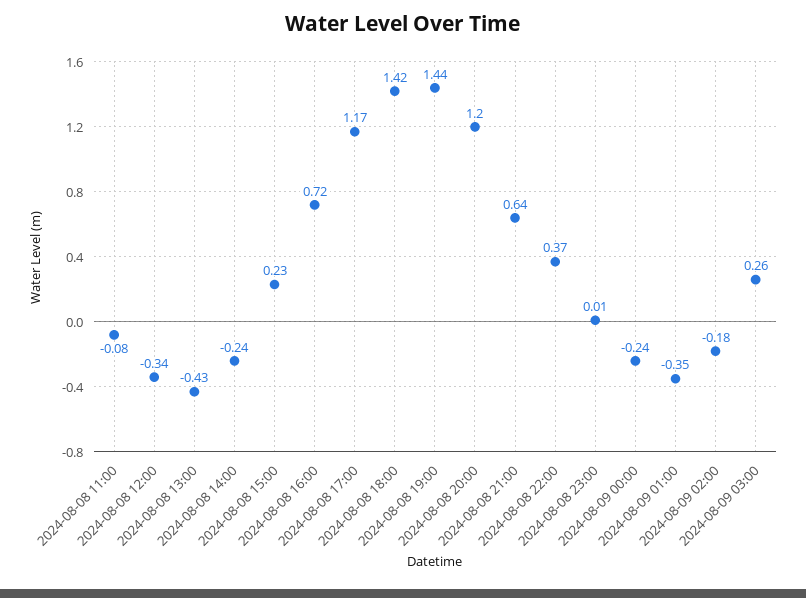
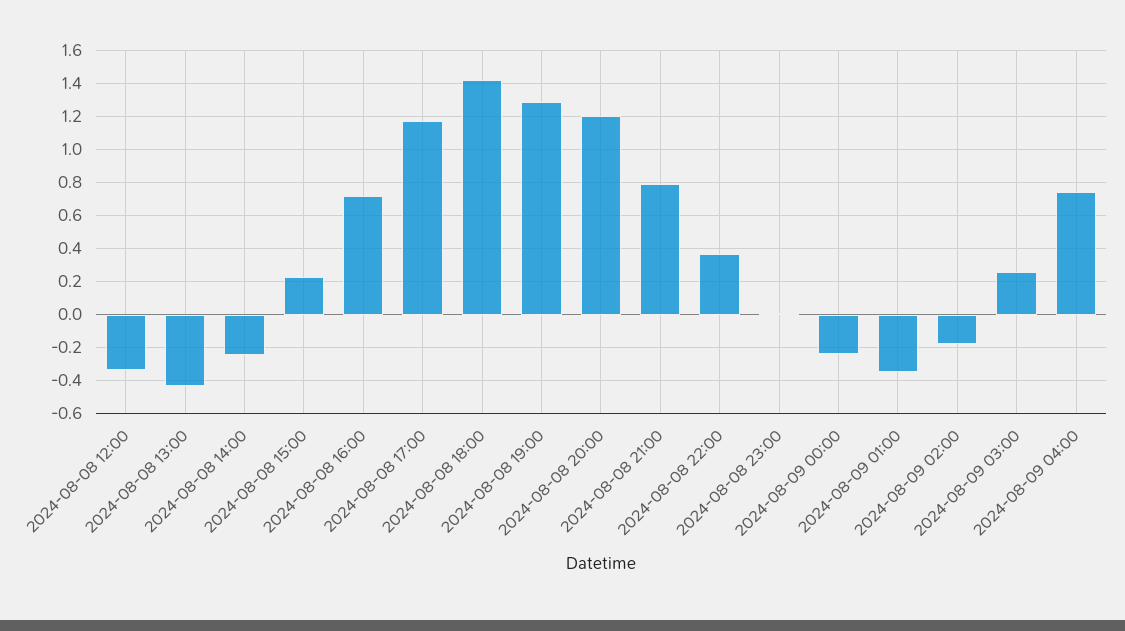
2024-08-08 11:00: -0.08 -> none
2024-08-08 19:00: 1.44 -> 1.3
2024-08-08 21:00: 0.64 -> 0.8
2024-08-09 04:00: none -> 0.75

